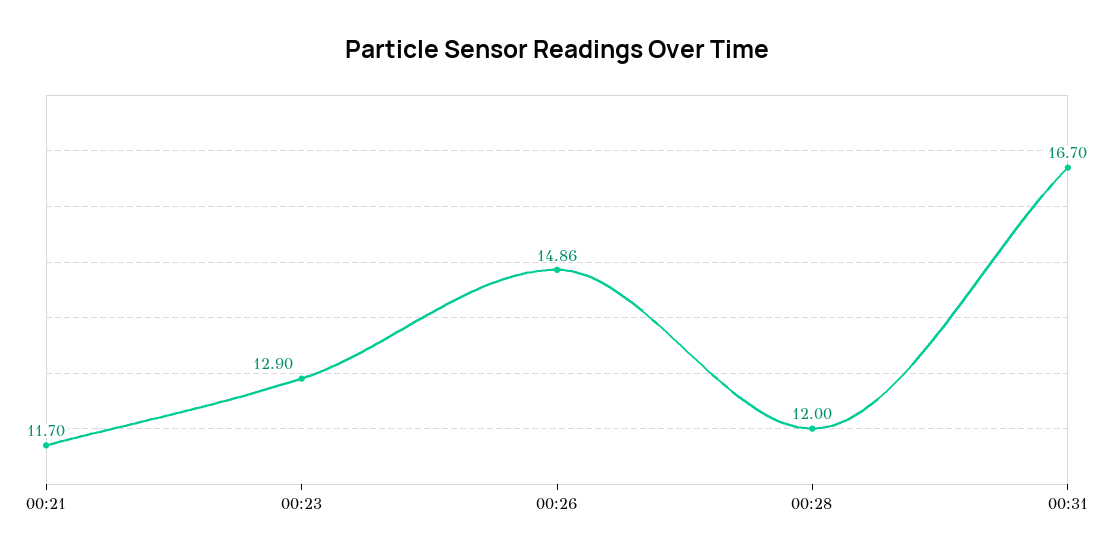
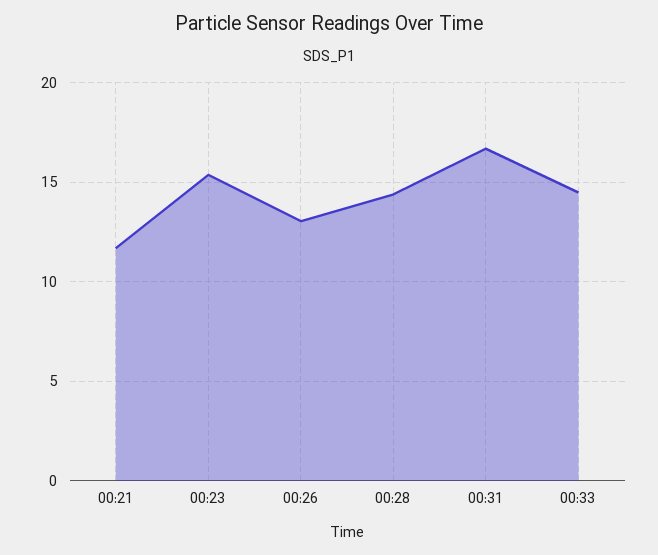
00:23: 12.9 -> 15.5
00:26: 14.86 -> 13
00:28: 12 -> 14.5
00:33: none -> 14.5

